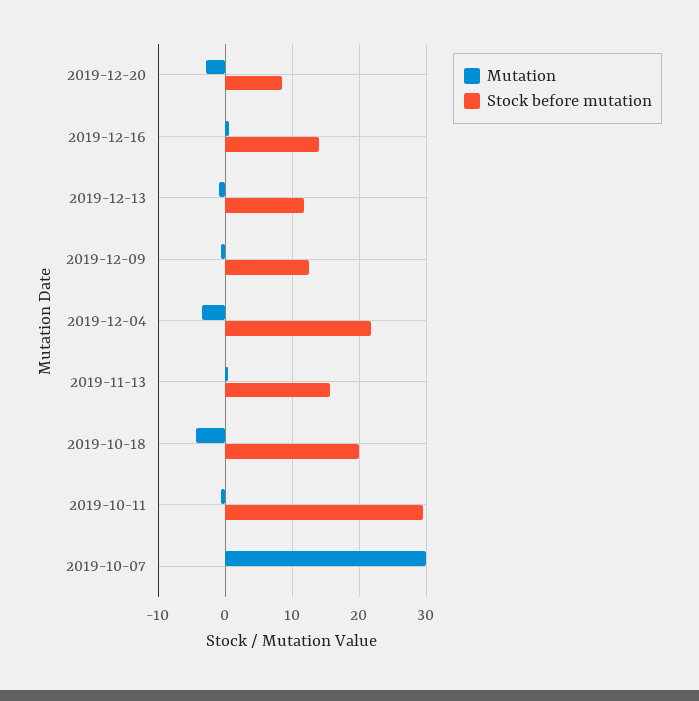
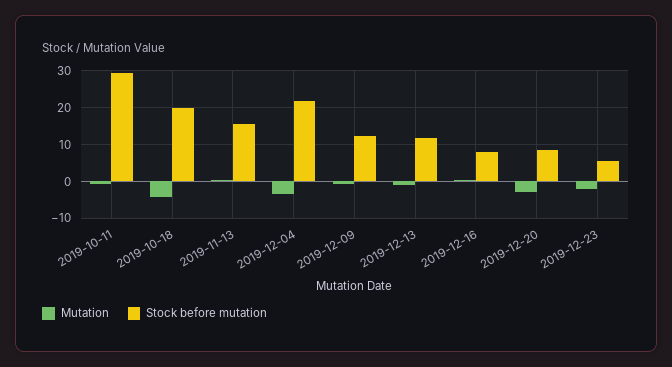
Stock before mutation, 2019-12-16: 14 -> 8
Mutation, 2019-10-07: 30 -> none
Stock before mutation, 2019-10-07: 0 -> none
Mutation, 2019-12-23: none -> -2
Stock before mutation, 2019-12-23: none -> 6

